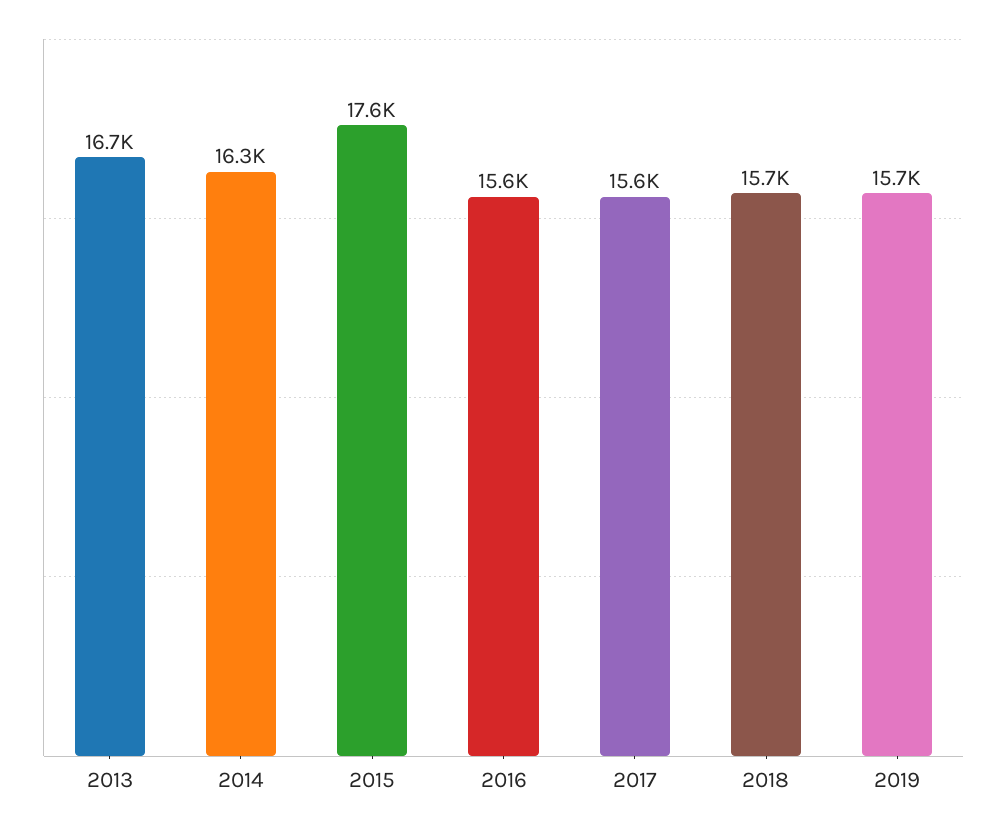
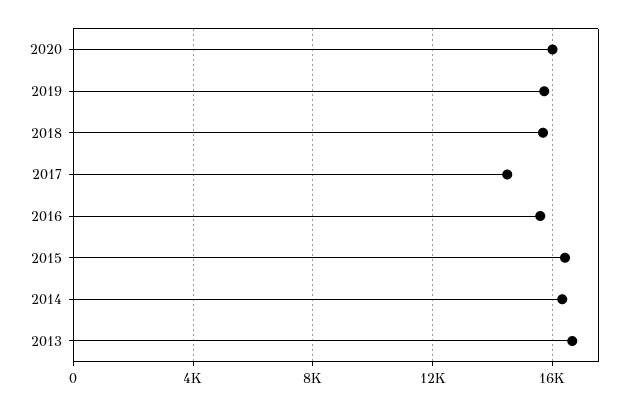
2015: 17600 -> 16500
2017: 15600 -> 14500
2020: none -> 16000

